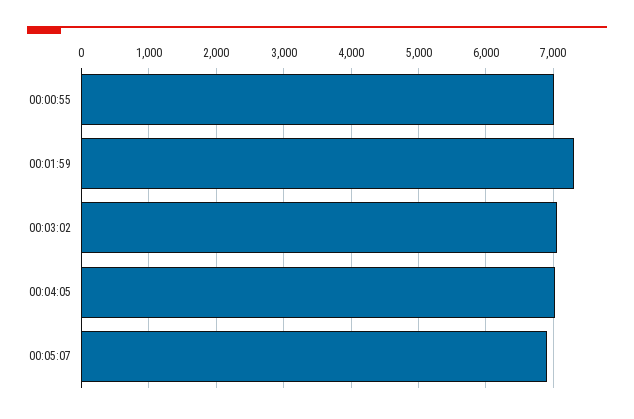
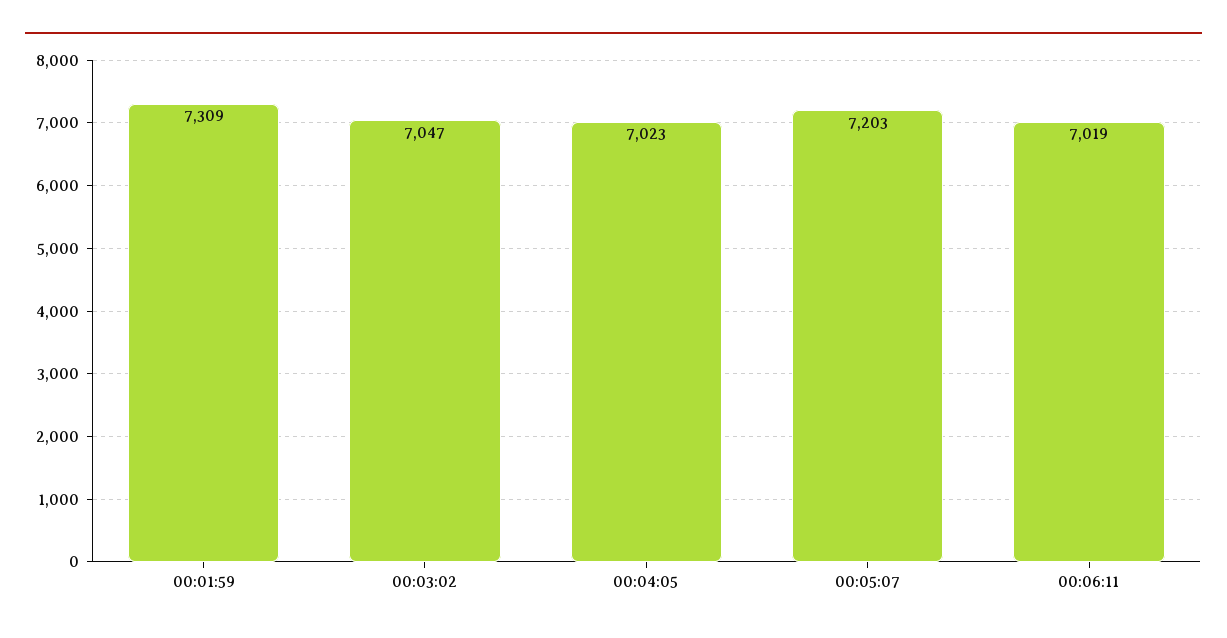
00:00:55: 7000 -> none
00:05:07: 6900 -> 7203
00:06:11: none -> 7019

